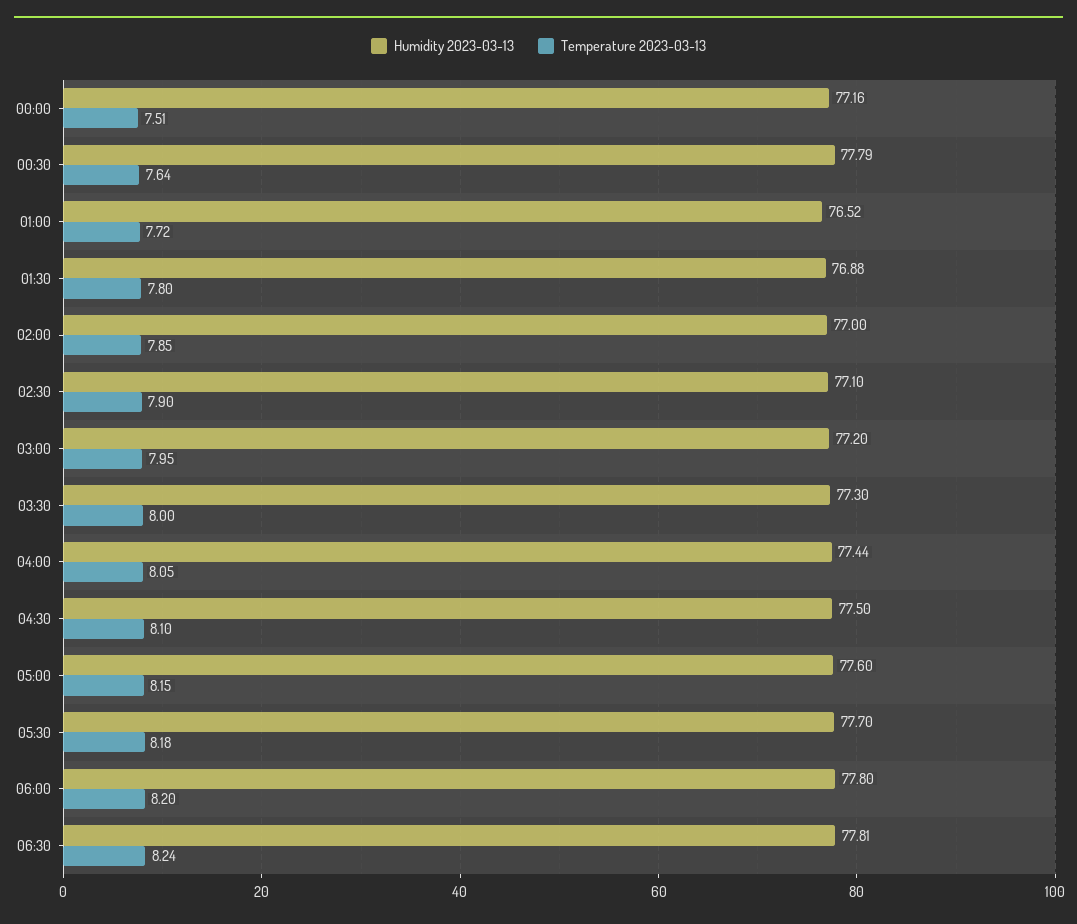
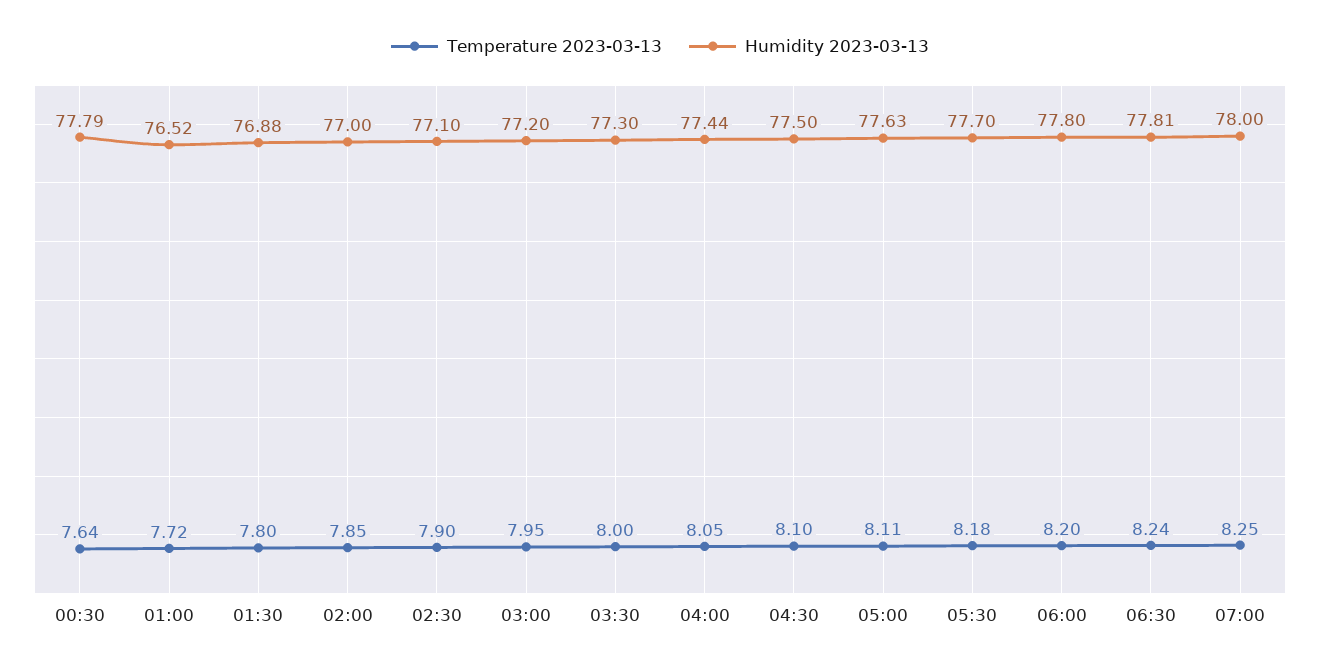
Humidity 2023-03-13, 00:00: 77.16 -> none
Temperature 2023-03-13, 00:00: 7.51 -> none
Humidity 2023-03-13, 05:00: 77.6 -> 77.63
Temperature 2023-03-13, 05:00: 8.15 -> 8.11
Temperature 2023-03-13, 07:00: none -> 8.25
Humidity 2023-03-13, 07:00: none -> 78

